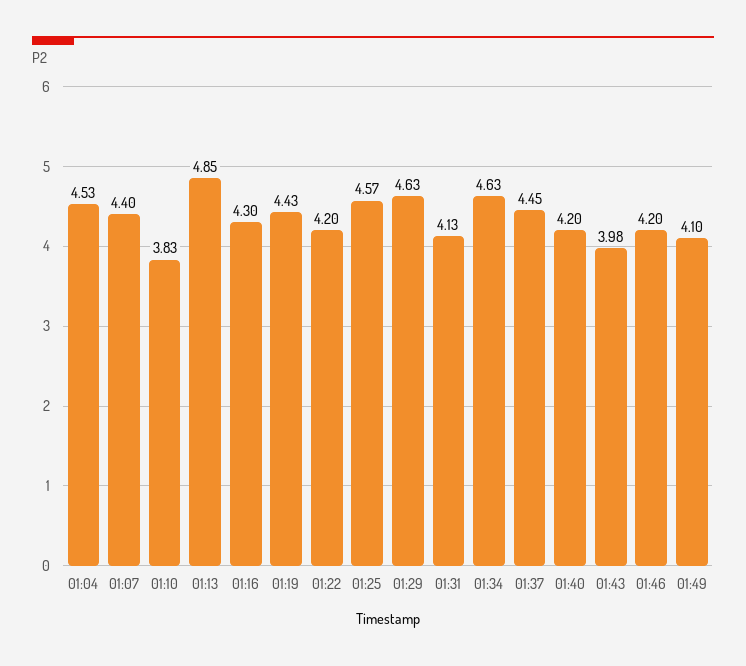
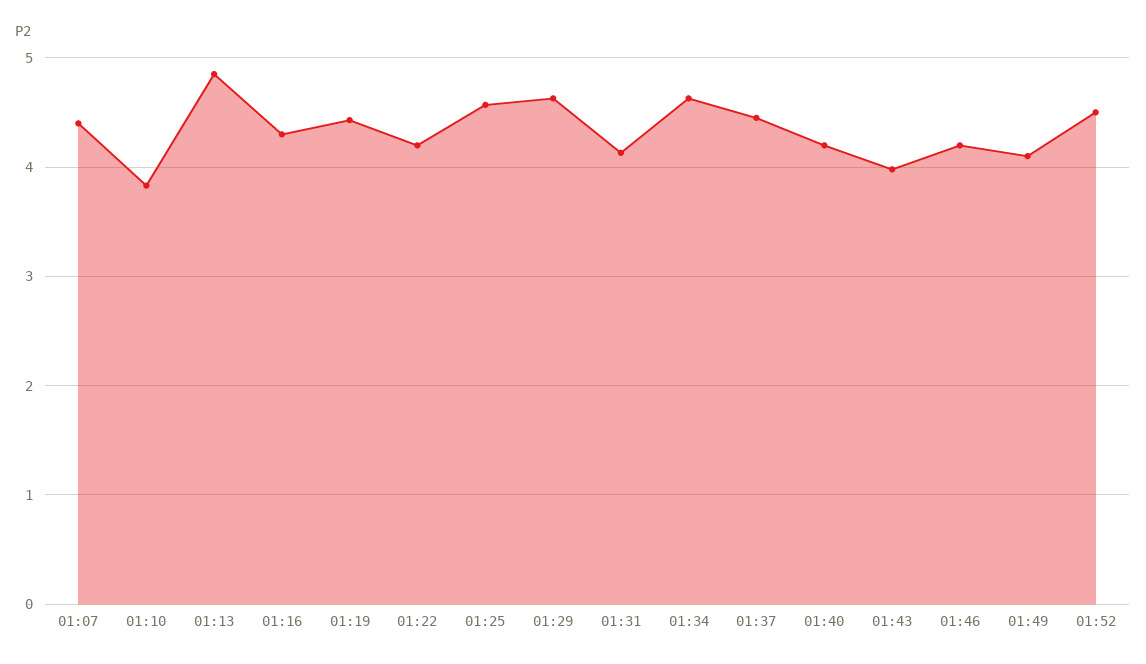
01:04: 4.53 -> none
01:52: none -> 4.5

